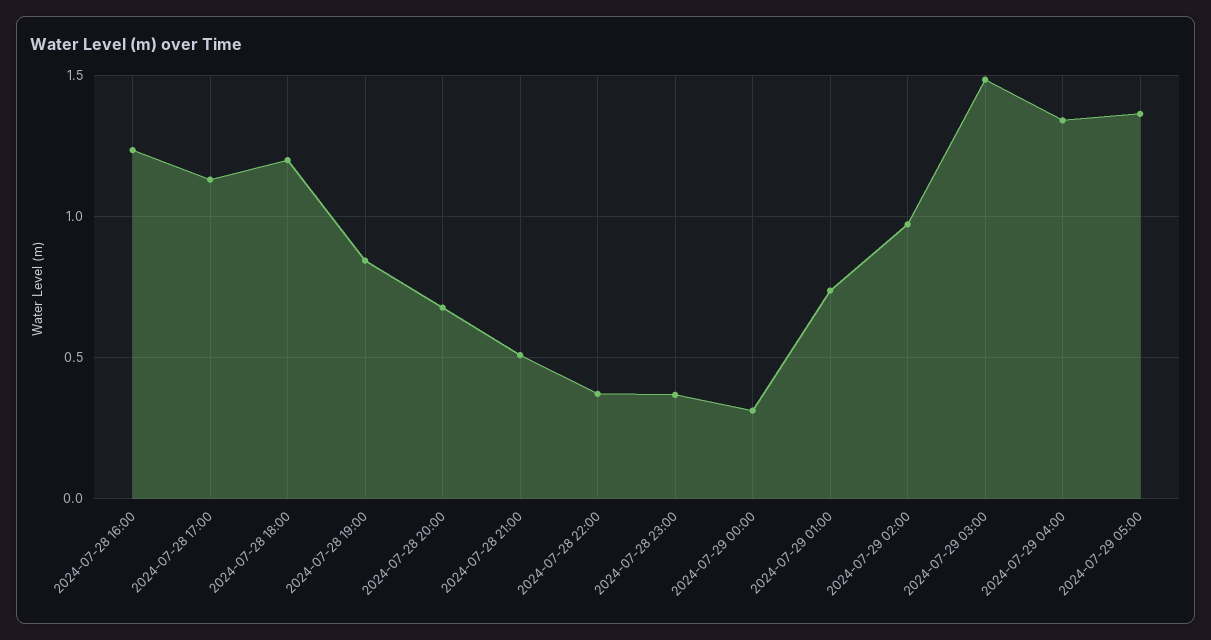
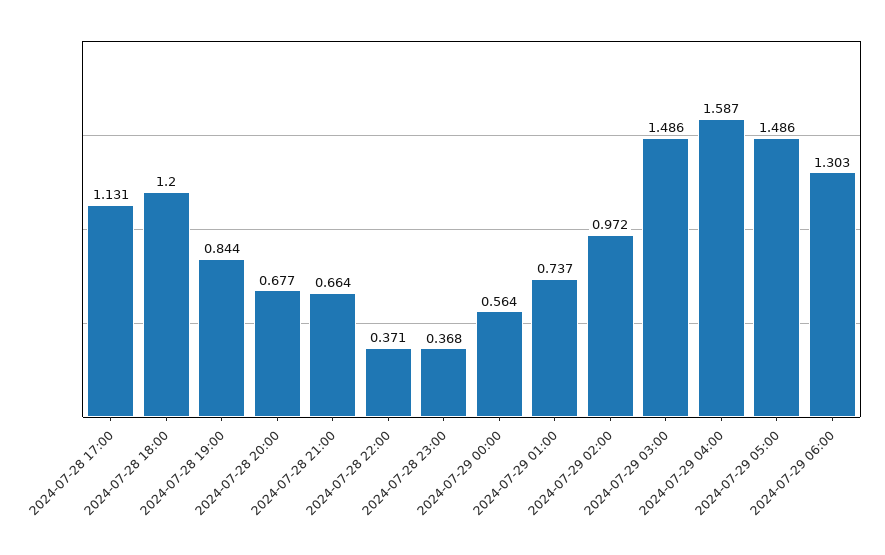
2024-07-28 16:00: 1.25 -> none
2024-07-28 21:00: 0.5 -> 0.664
2024-07-29 00:00: 0.3 -> 0.564
2024-07-29 04:00: 1.35 -> 1.587
2024-07-29 05:00: 1.35 -> 1.486
2024-07-29 06:00: none -> 1.303

